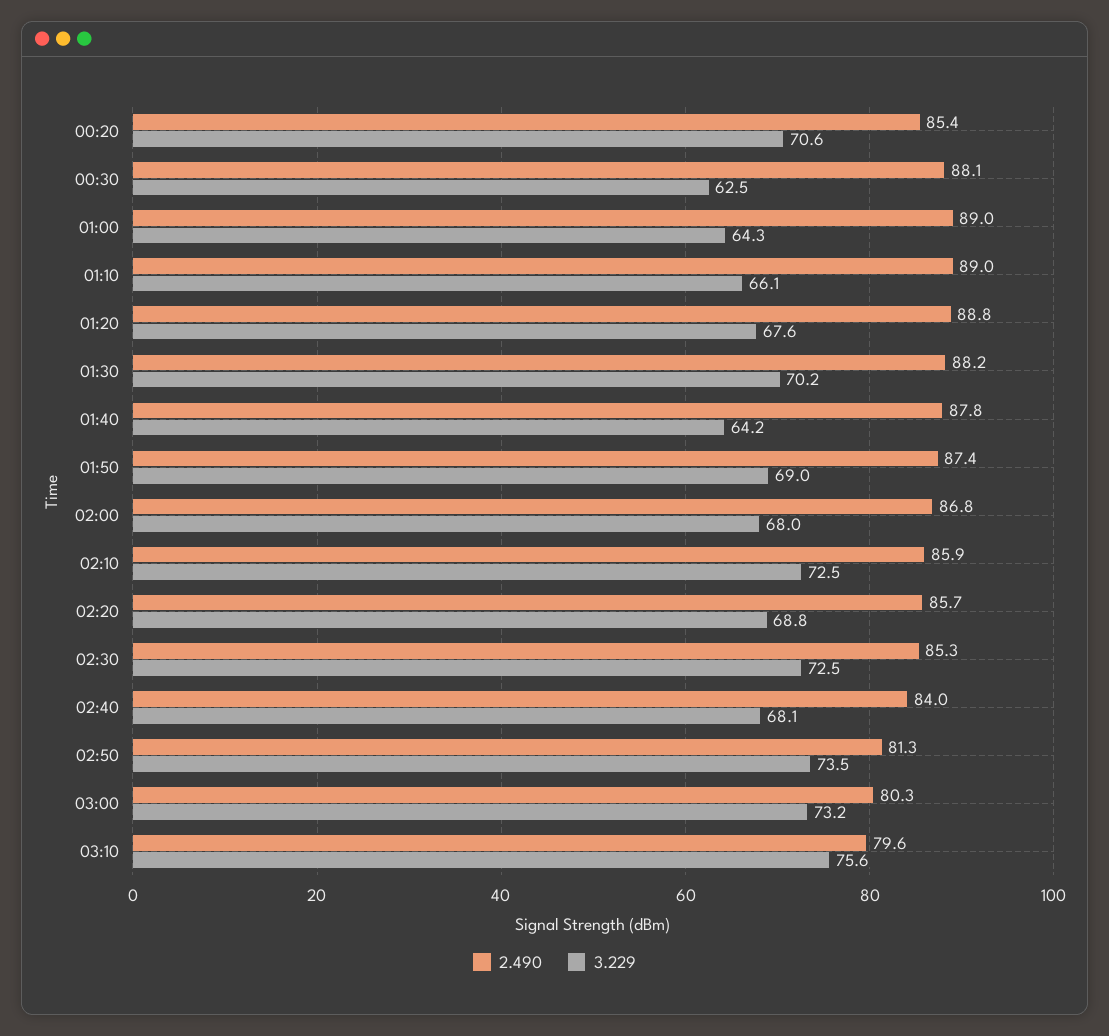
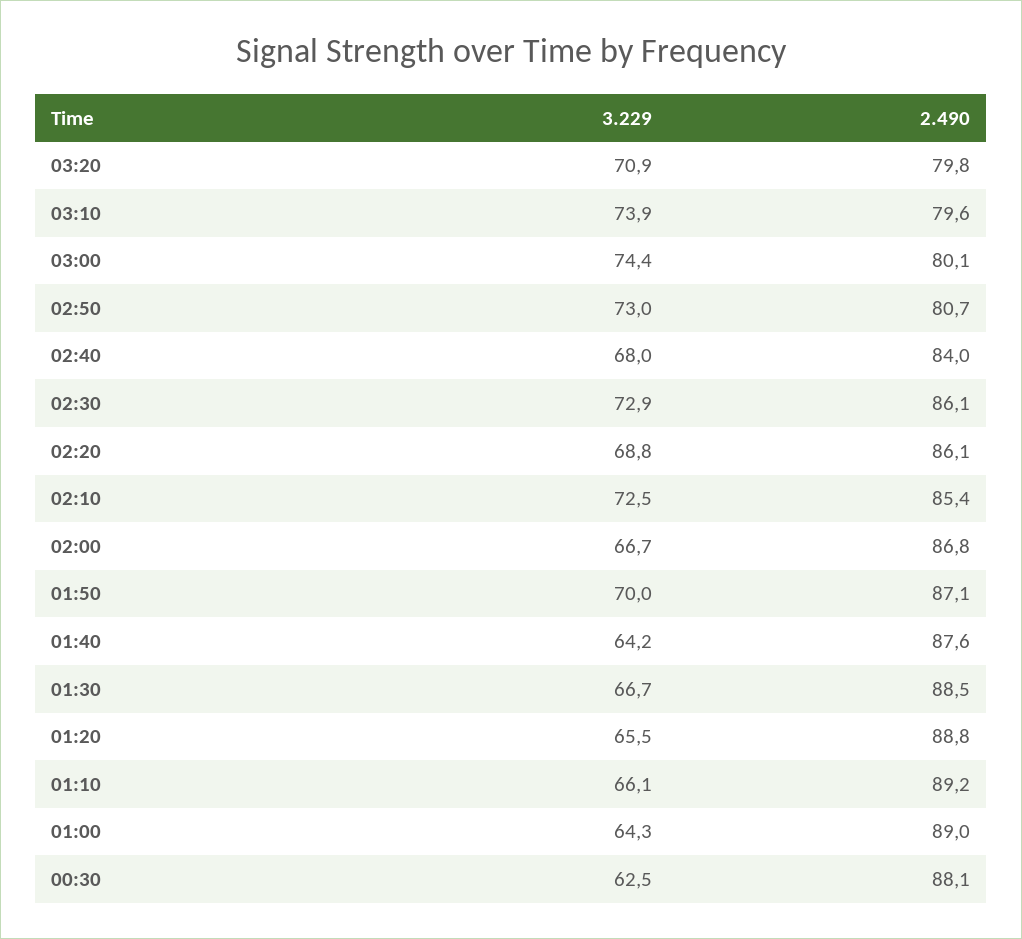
2.490, 00:20: 85.4 -> none
3.229, 00:20: 70.6 -> none
2.490, 01:10: 89 -> 89.2
3.229, 01:20: 67.6 -> 65.5
2.490, 01:30: 88.2 -> 88.5
3.229, 01:30: 70.2 -> 66.7
2.490, 01:40: 87.8 -> 87.6
2.490, 01:50: 87.4 -> 87.1
3.229, 01:50: 69 -> 70
3.229, 02:00: 68 -> 66.7
2.490, 02:10: 85.9 -> 85.4
2.490, 02:20: 85.7 -> 86.1
2.490, 02:30: 85.3 -> 86.1
3.229, 02:30: 72.5 -> 72.9
3.229, 02:40: 68.1 -> 68
2.490, 02:50: 81.3 -> 80.7
3.229, 02:50: 73.5 -> 73
2.490, 03:00: 80.3 -> 80.1
3.229, 03:00: 73.2 -> 74.4
3.229, 03:10: 75.6 -> 73.9
3.229, 03:20: none -> 70.9
2.490, 03:20: none -> 79.8

